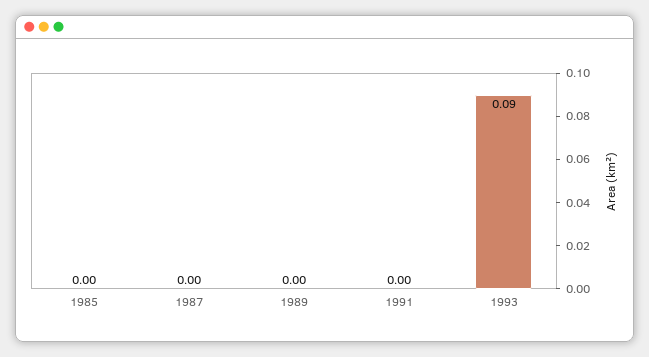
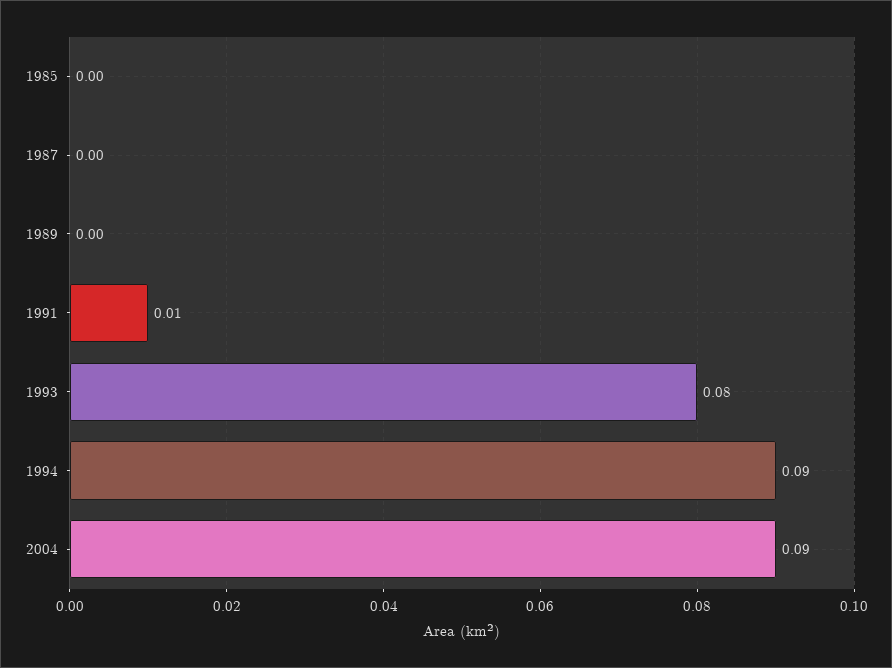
1991: 0 -> 0.01
1993: 0.09 -> 0.08
1994: none -> 0.09
2004: none -> 0.09

